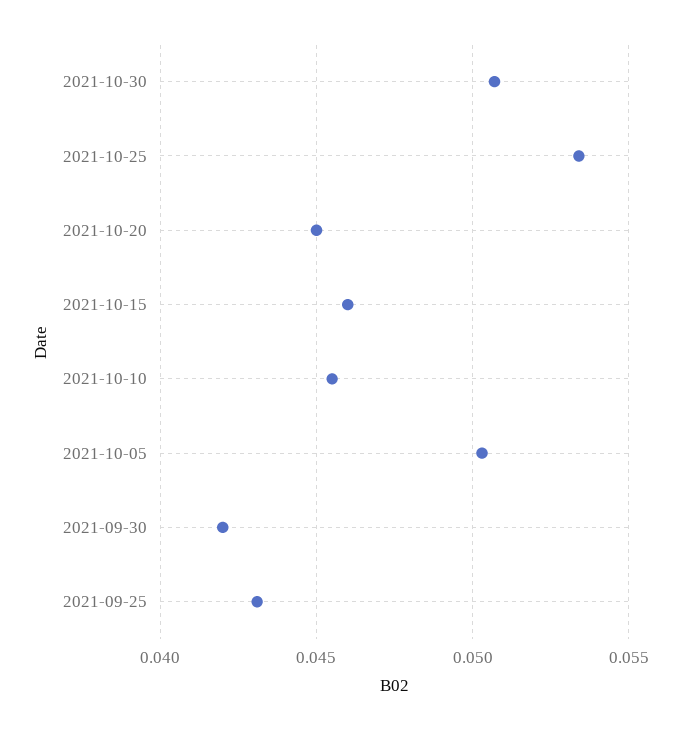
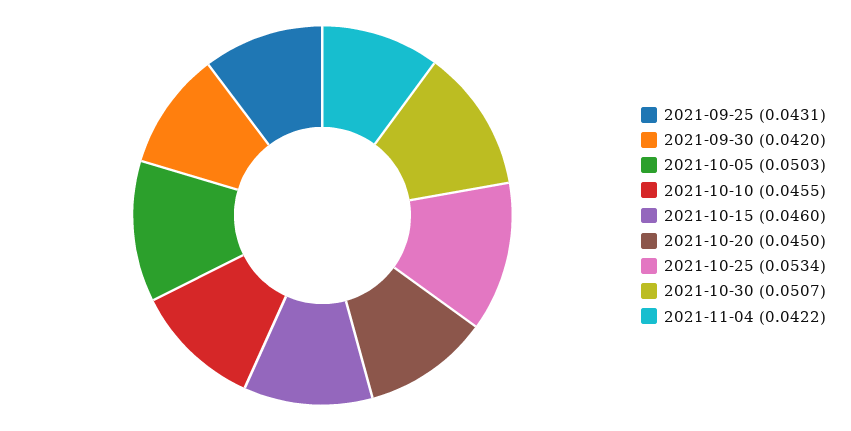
2021-11-04: none -> 0.0422

